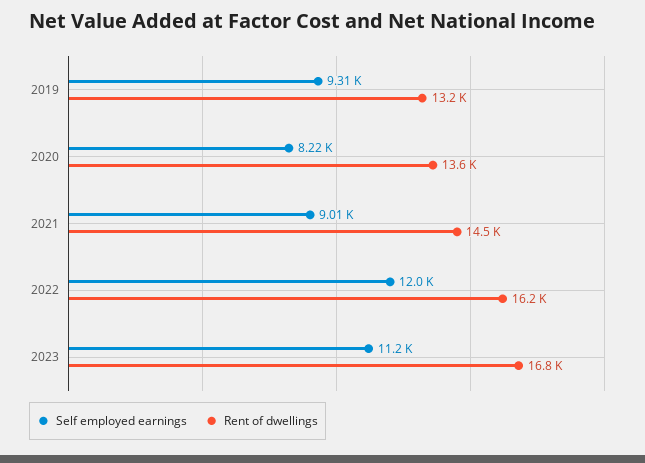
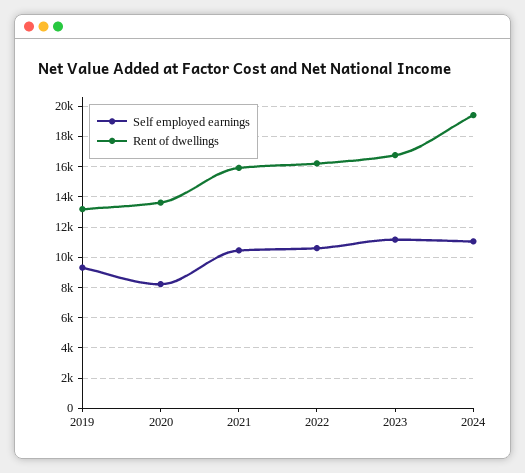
Self employed earnings, 2021: 9010 -> 10500
Rent of dwellings, 2021: 14500 -> 16000
Self employed earnings, 2022: 12000 -> 10500
Self employed earnings, 2024: none -> 11000
Rent of dwellings, 2024: none -> 19500

